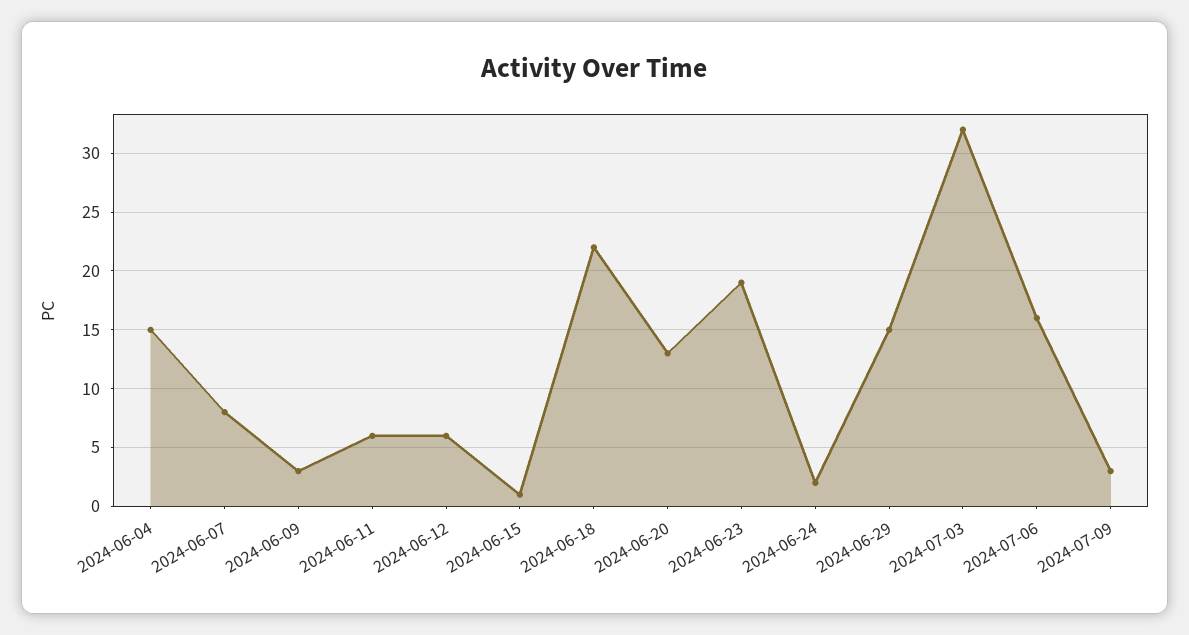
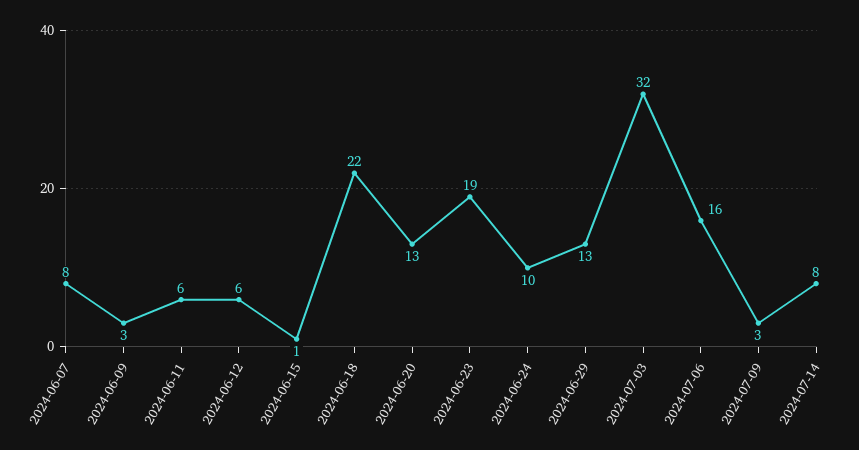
2024-06-04: 15 -> none
2024-06-24: 2 -> 10
2024-06-29: 15 -> 13
2024-07-14: none -> 8

